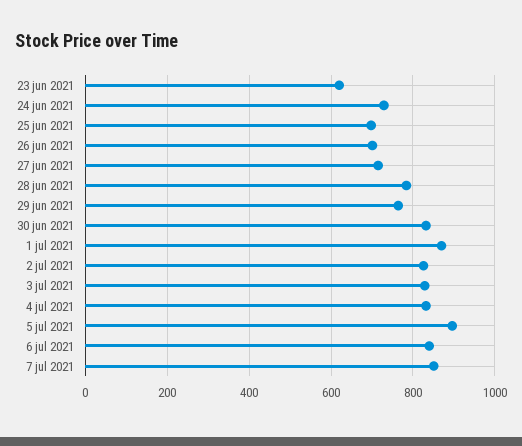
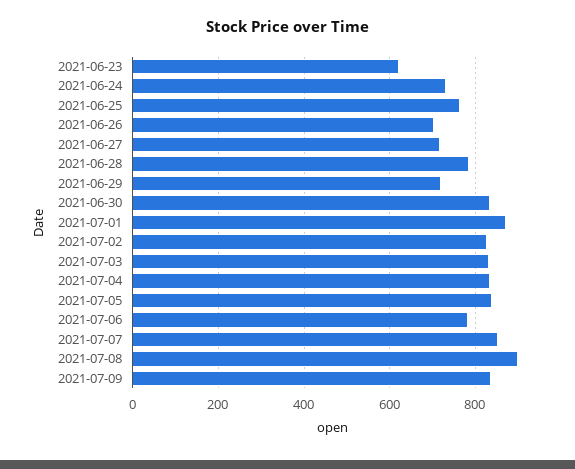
25 jun 2021: 700 -> 760
29 jun 2021: 760 -> 720
5 jul 2021: 900 -> 840
6 jul 2021: 840 -> 780
2021-07-08: none -> 900
2021-07-09: none -> 840

